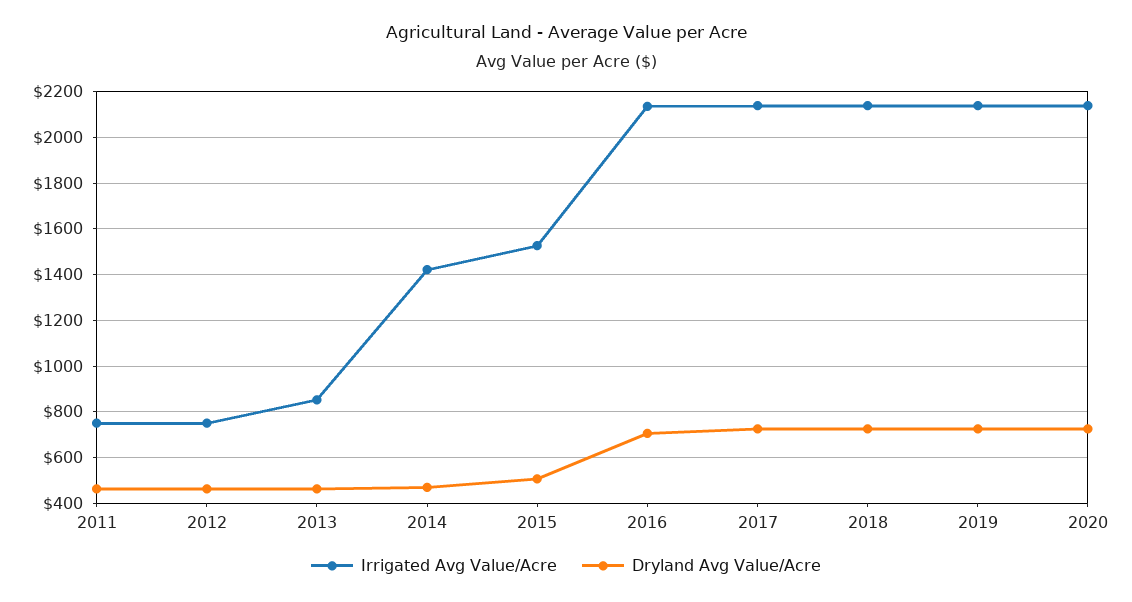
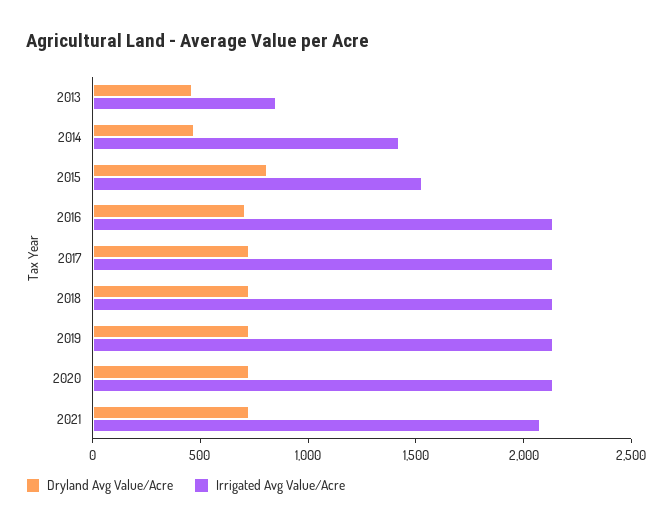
Irrigated Avg Value/Acre, 2011: 750 -> none
Dryland Avg Value/Acre, 2011: 450 -> none
Irrigated Avg Value/Acre, 2012: 750 -> none
Dryland Avg Value/Acre, 2012: 450 -> none
Dryland Avg Value/Acre, 2015: 500 -> 800
Dryland Avg Value/Acre, 2021: none -> 700
Irrigated Avg Value/Acre, 2021: none -> 2100

